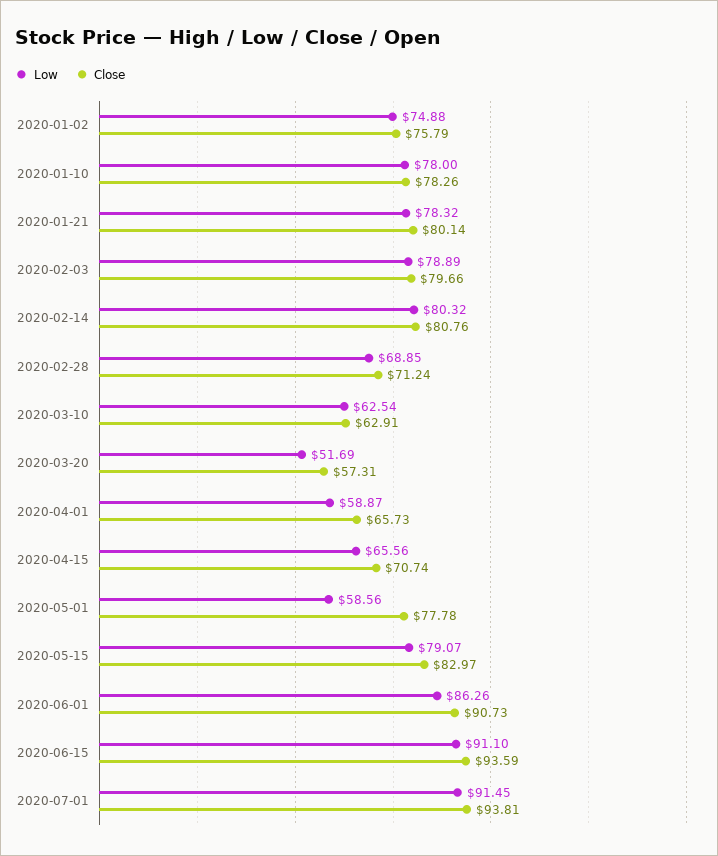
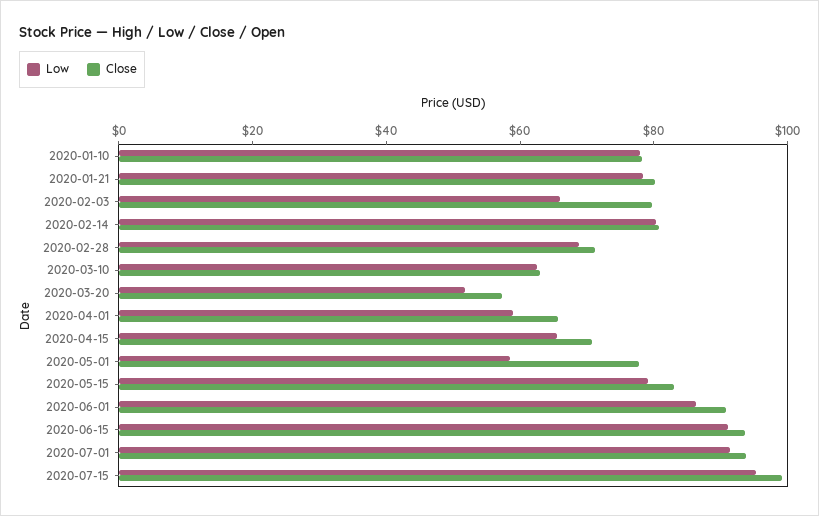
Low, 2020-01-02: 74.88 -> none
Close, 2020-01-02: 75.79 -> none
Low, 2020-02-03: 78.89 -> 65
Low, 2020-07-15: none -> 95
Close, 2020-07-15: none -> 100

